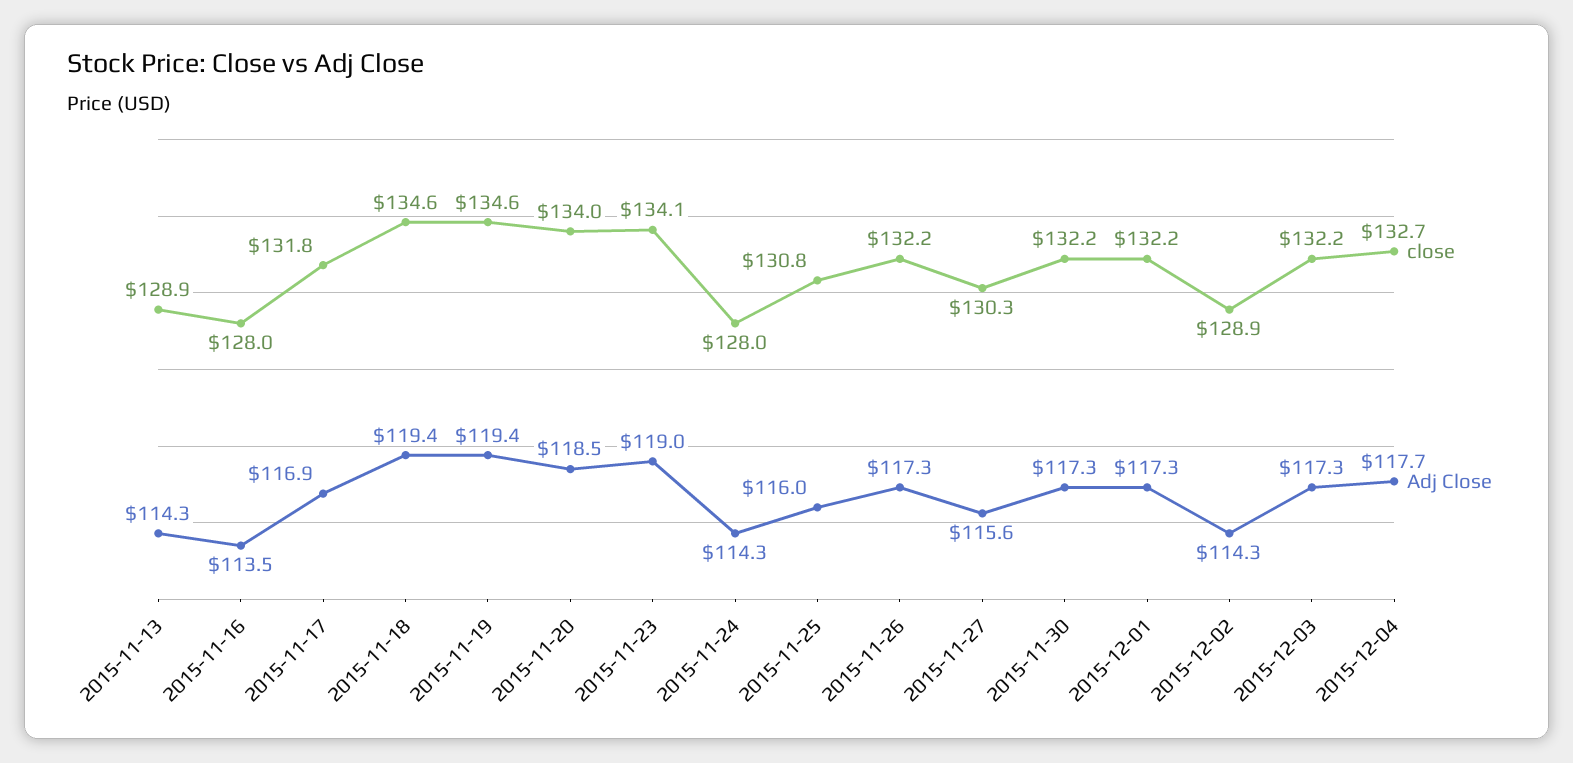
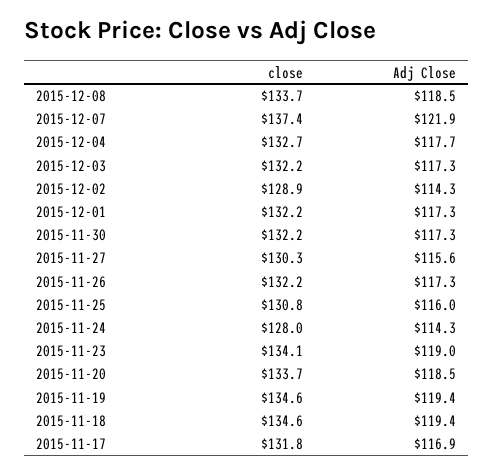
close, 2015-11-13: 128.9 -> none
Adj Close, 2015-11-13: 114.3 -> none
close, 2015-11-16: 128 -> none
Adj Close, 2015-11-16: 113.5 -> none
close, 2015-11-20: 134 -> 133.7
close, 2015-12-08: none -> 133.7
Adj Close, 2015-12-08: none -> 118.5
close, 2015-12-07: none -> 137.4
Adj Close, 2015-12-07: none -> 121.9

